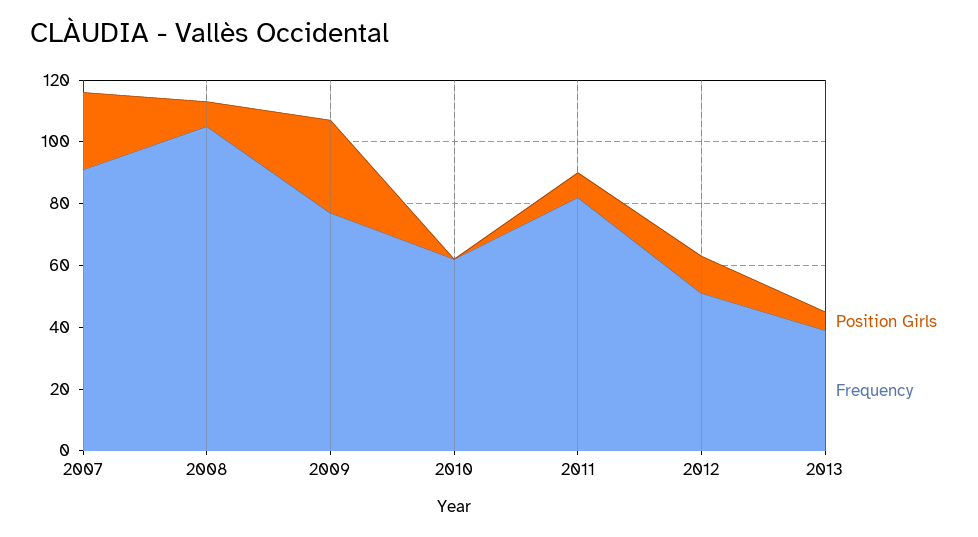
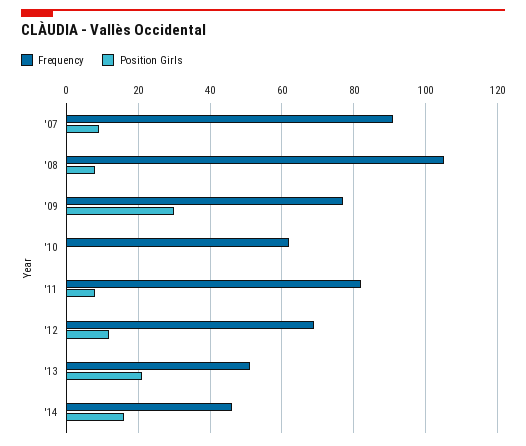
Position Girls, 2007: 25 -> 10
Frequency, 2012: 50 -> 70
Position Girls, 2013: 5 -> 20
Frequency, 2013: 40 -> 50
Frequency, '14: none -> 45
Position Girls, '14: none -> 15

